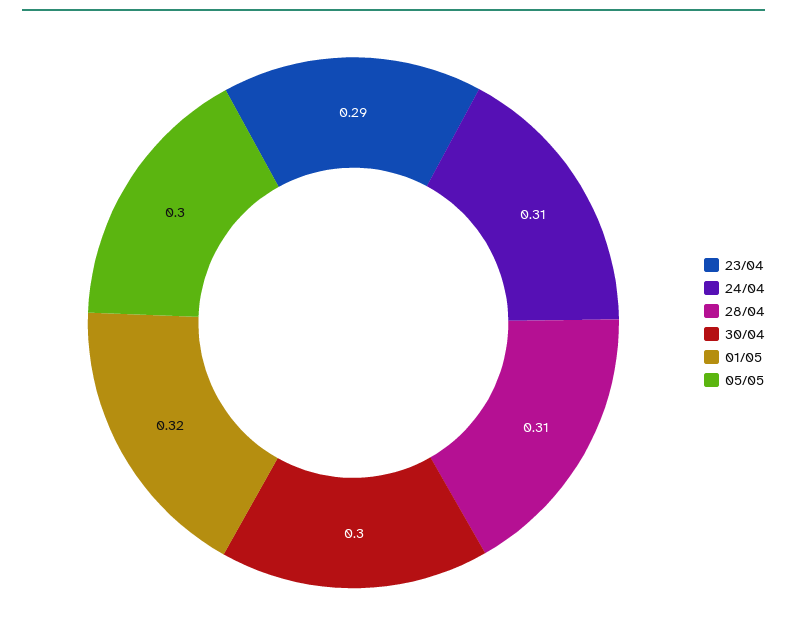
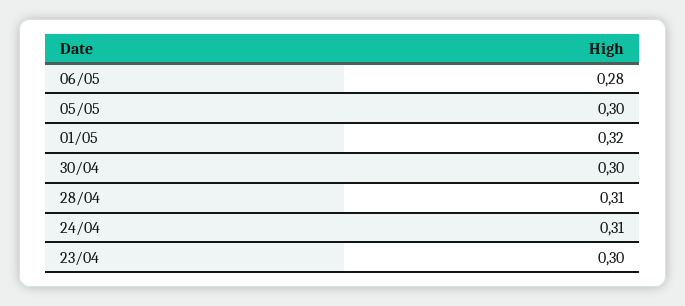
23/04: 0.29 -> 0.3
06/05: none -> 0.28

